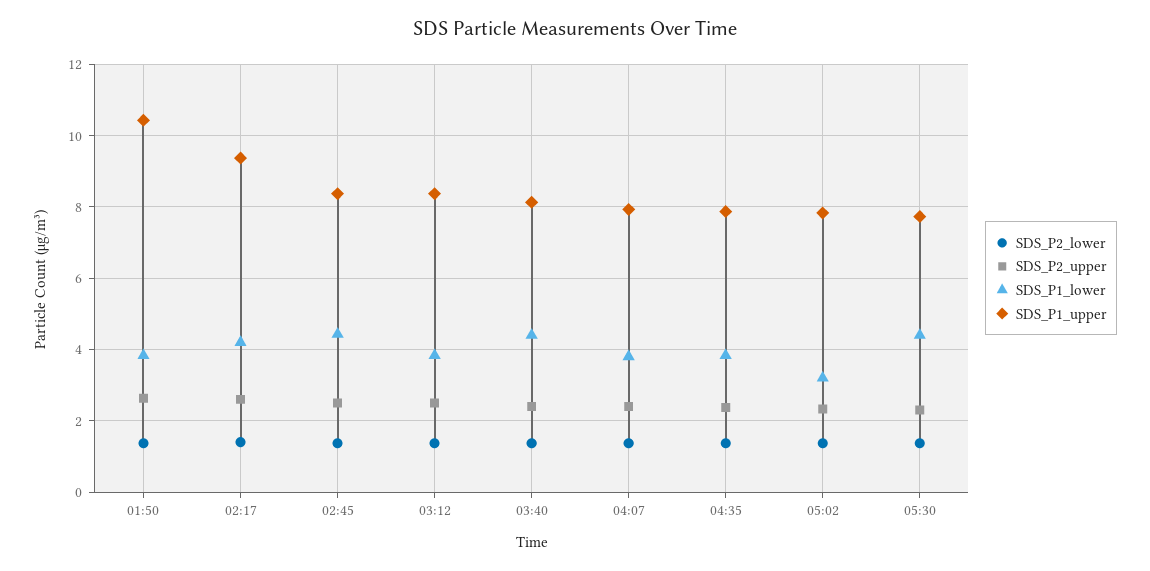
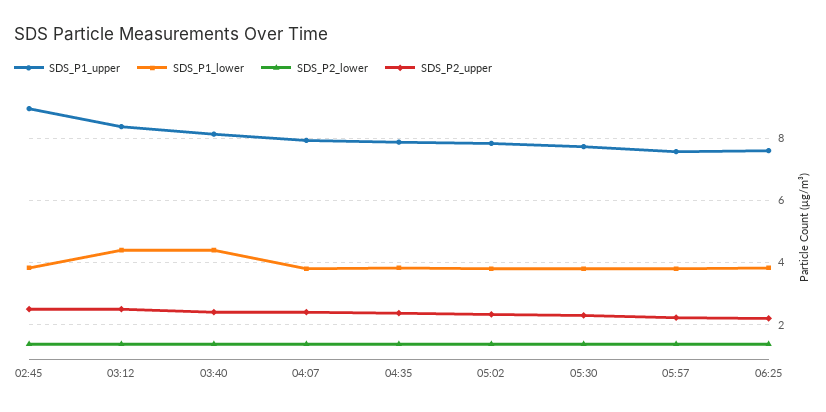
SDS_P2_lower, 01:50: 1.4 -> none
SDS_P2_upper, 01:50: 2.6 -> none
SDS_P1_lower, 01:50: 3.8 -> none
SDS_P1_upper, 01:50: 10.4 -> none
SDS_P2_lower, 02:17: 1.4 -> none
SDS_P2_upper, 02:17: 2.6 -> none
SDS_P1_lower, 02:17: 4.2 -> none
SDS_P1_upper, 02:17: 9.4 -> none
SDS_P1_lower, 02:45: 4.4 -> 3.8
SDS_P1_upper, 02:45: 8.4 -> 9
SDS_P1_lower, 03:12: 3.8 -> 4.4
SDS_P1_lower, 05:02: 3.2 -> 3.8
SDS_P1_lower, 05:30: 4.4 -> 3.8
SDS_P1_upper, 05:57: none -> 7.6
SDS_P1_lower, 05:57: none -> 3.8
SDS_P2_lower, 05:57: none -> 1.4
SDS_P2_upper, 05:57: none -> 2.2
SDS_P1_upper, 06:25: none -> 7.6
SDS_P1_lower, 06:25: none -> 3.8
SDS_P2_lower, 06:25: none -> 1.4
SDS_P2_upper, 06:25: none -> 2.2

